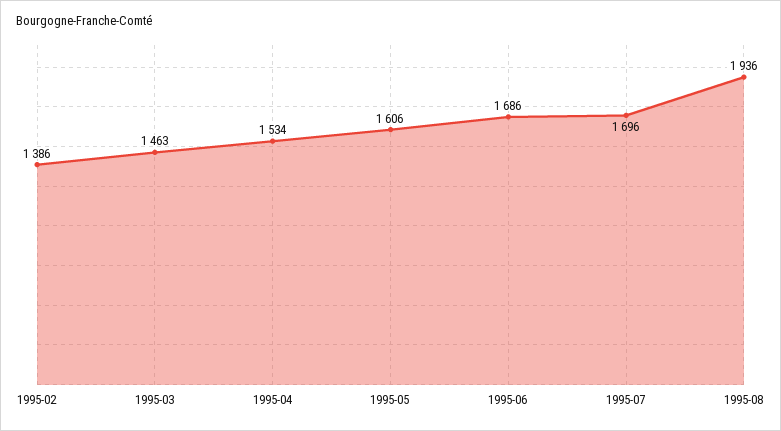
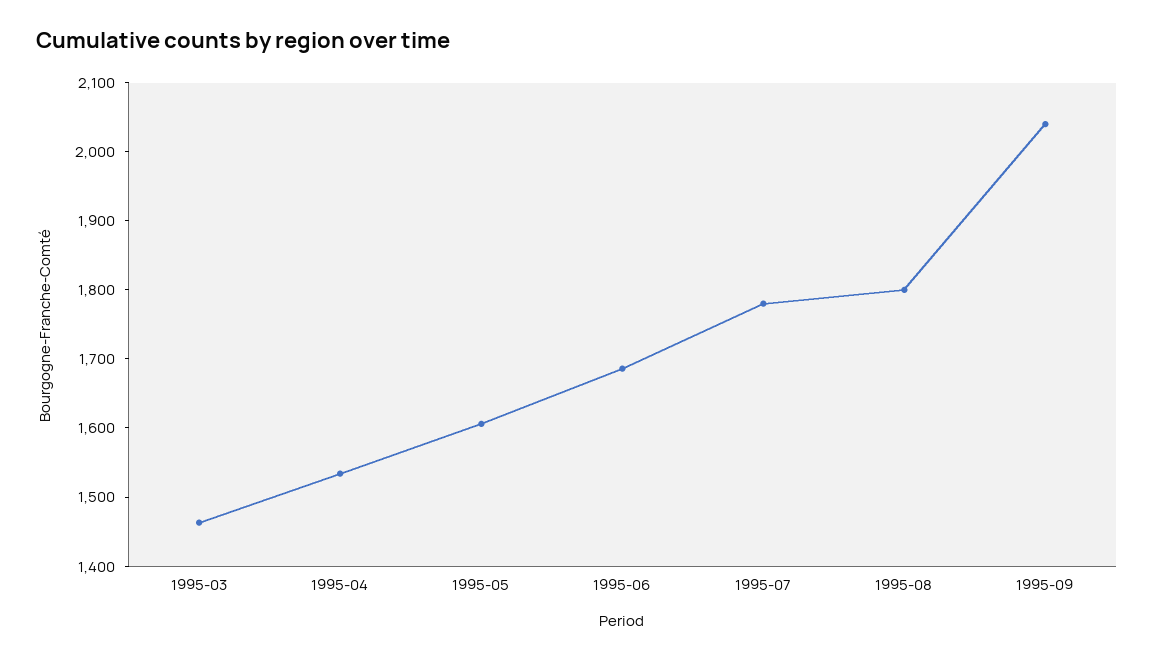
1995-02: 1386 -> none
1995-07: 1696 -> 1780
1995-08: 1936 -> 1800
1995-09: none -> 2040

